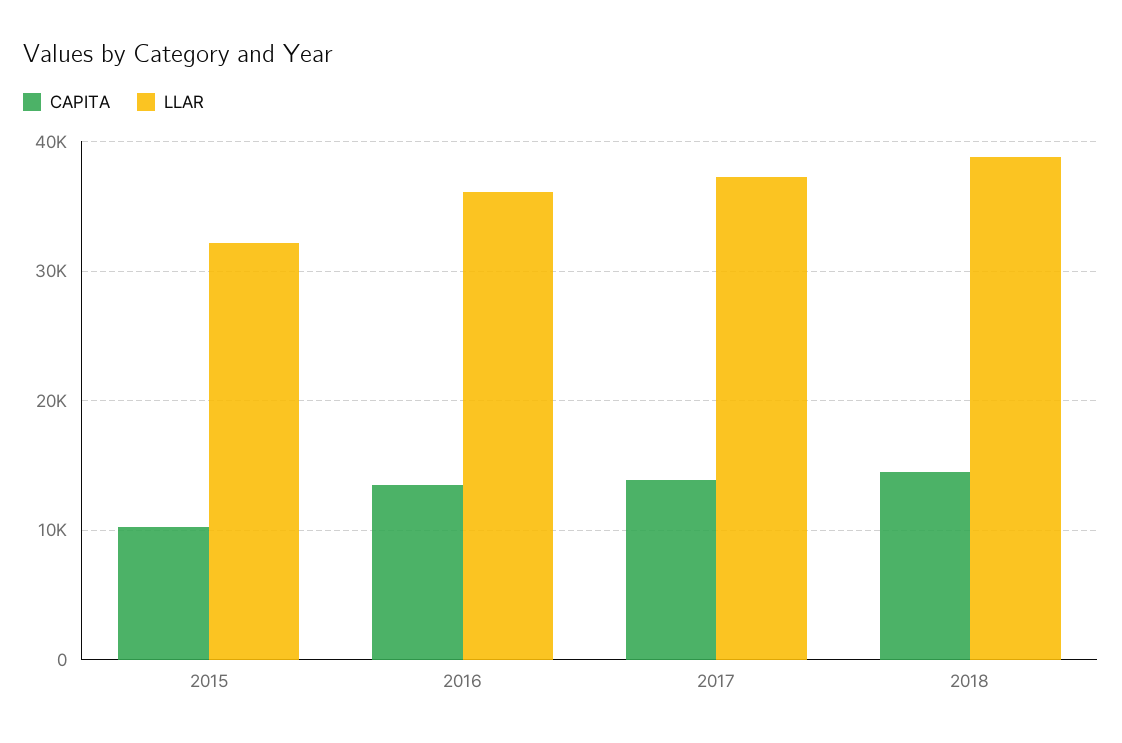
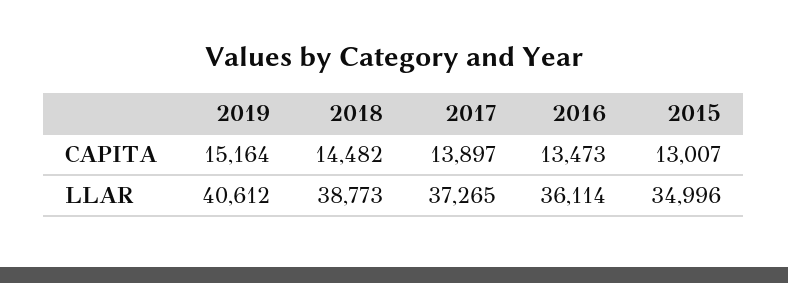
CAPITA, 2015: 10000 -> 13007
LLAR, 2015: 32000 -> 34996
CAPITA, 2019: none -> 15164
LLAR, 2019: none -> 40612

